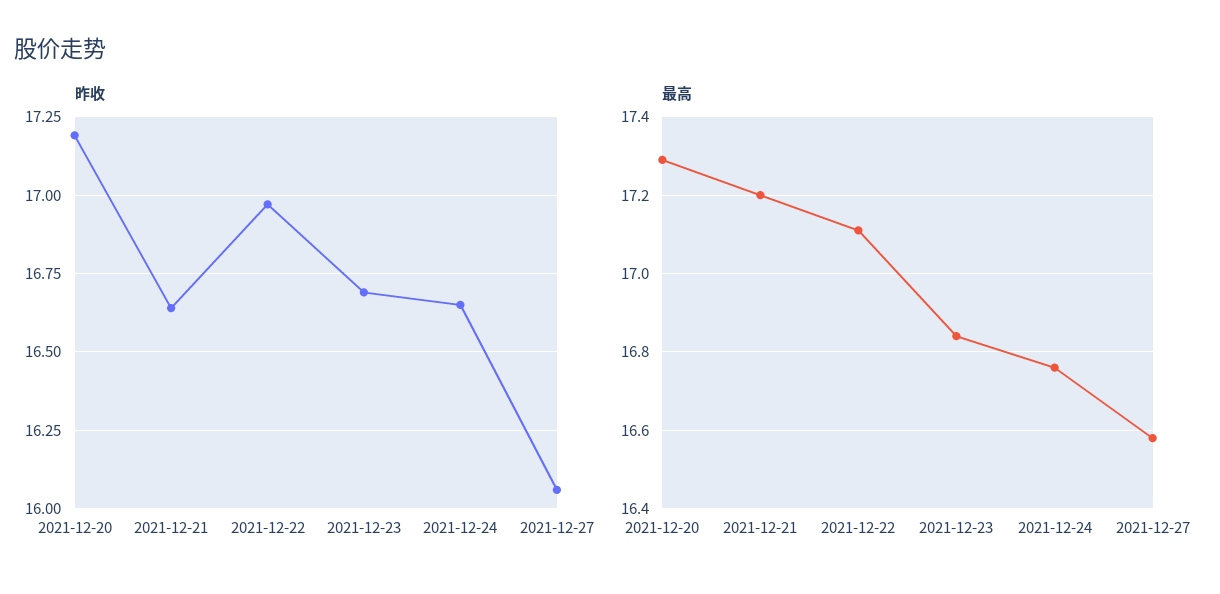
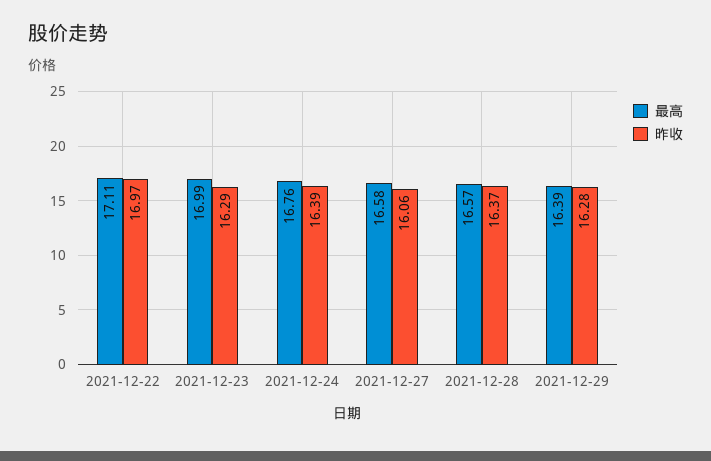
昨收, 2021-12-20: 17.2 -> none
昨收, 2021-12-21: 16.65 -> none
昨收, 2021-12-23: 16.7 -> 16.29
昨收, 2021-12-24: 16.65 -> 16.39
最高, 2021-12-20: 17.3 -> none
最高, 2021-12-21: 17.2 -> none
最高, 2021-12-23: 16.85 -> 16.99
最高, 2021-12-28: none -> 16.57
昨收, 2021-12-28: none -> 16.37
最高, 2021-12-29: none -> 16.39
昨收, 2021-12-29: none -> 16.28

